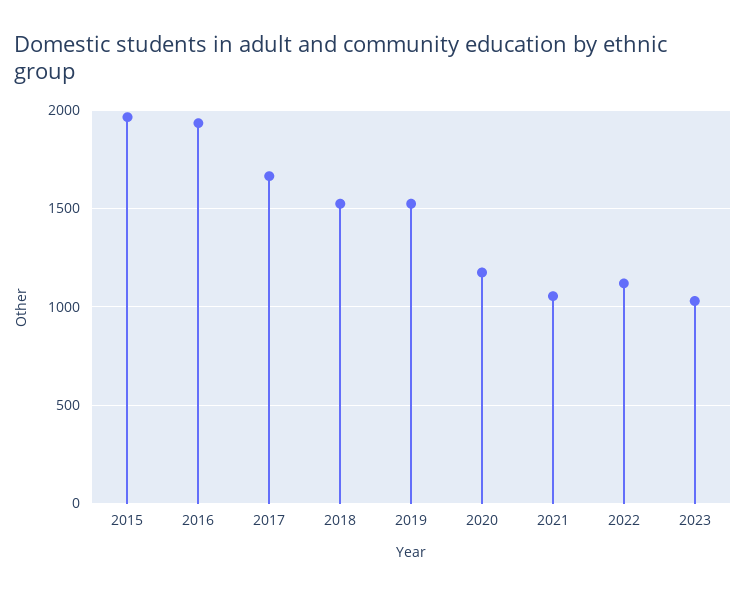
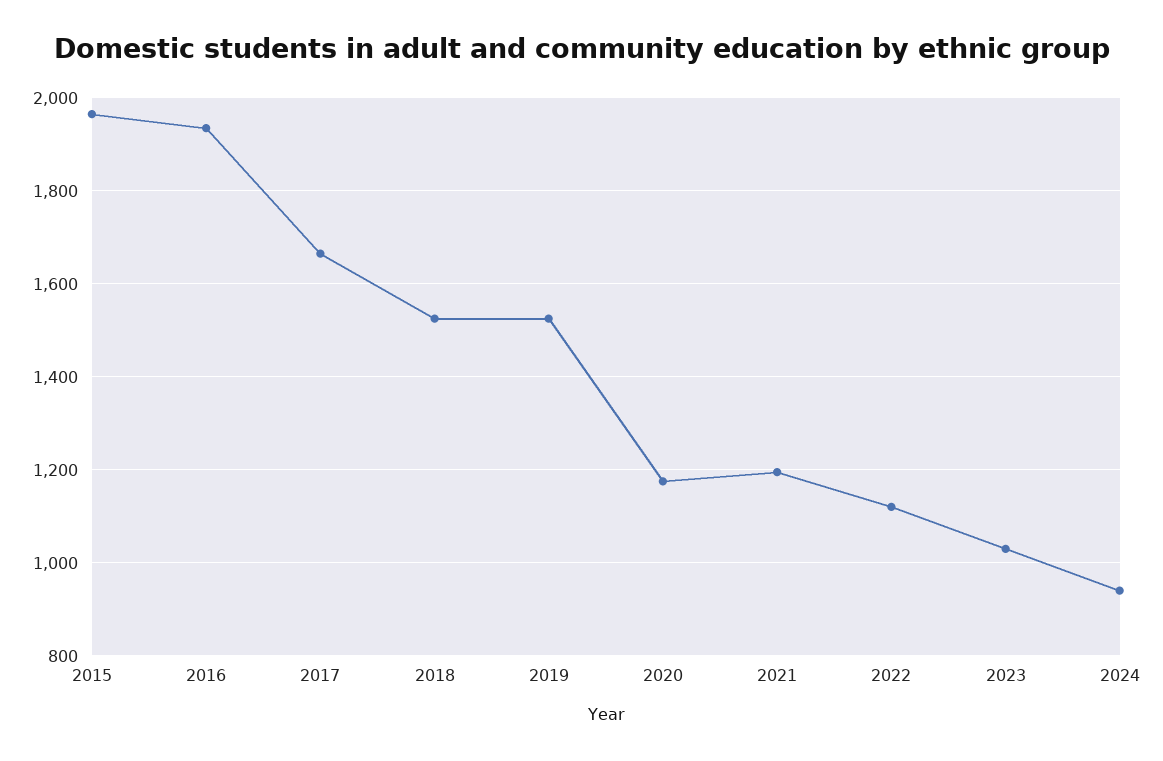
2021: 1050 -> 1200
2024: none -> 940

